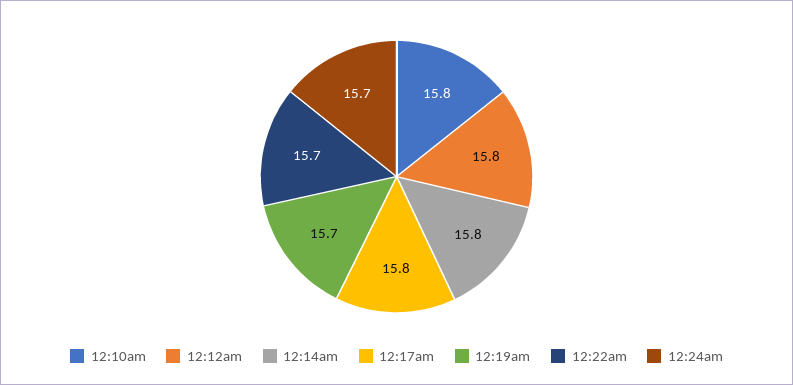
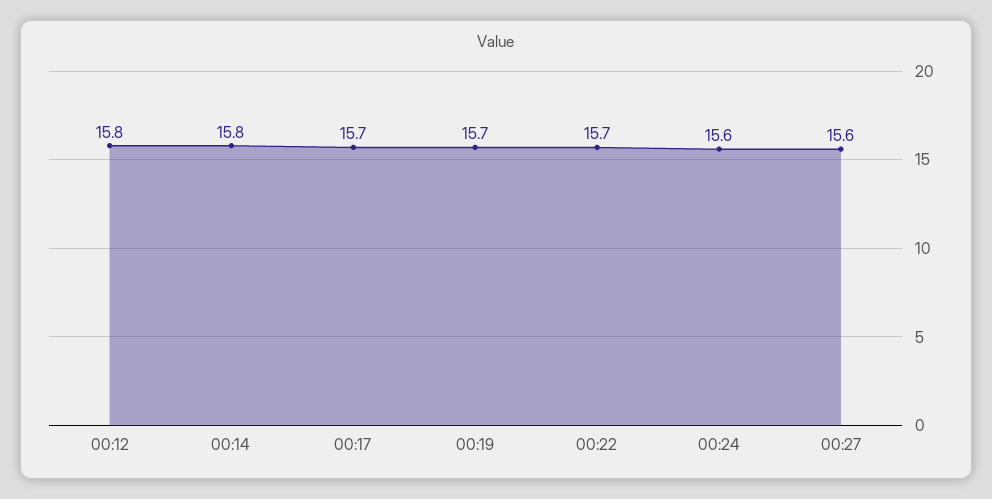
12:10am: 15.8 -> none
12:17am: 15.8 -> 15.7
12:24am: 15.7 -> 15.6
00:27: none -> 15.6

